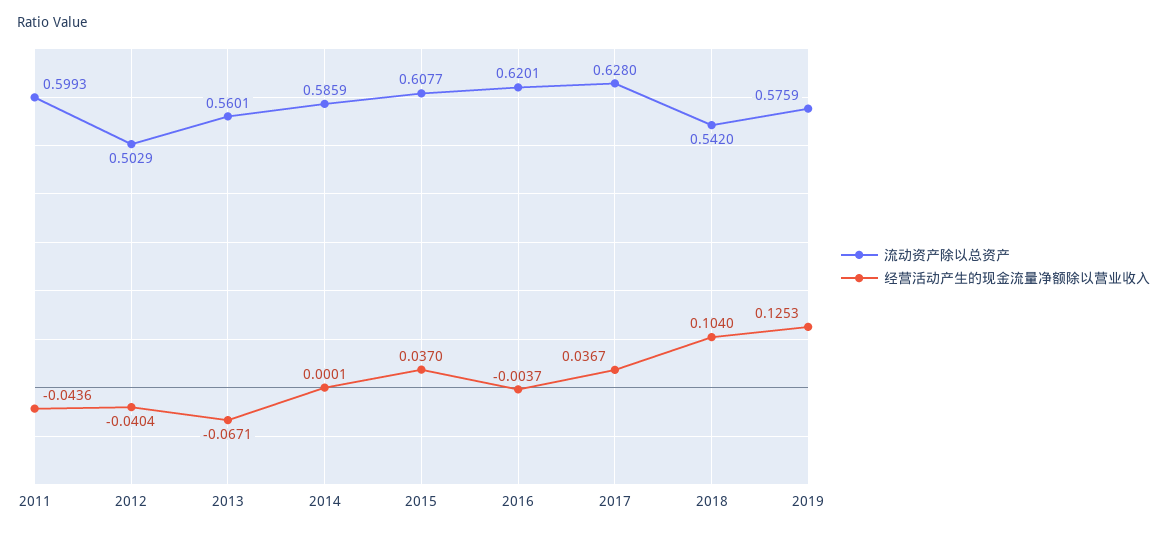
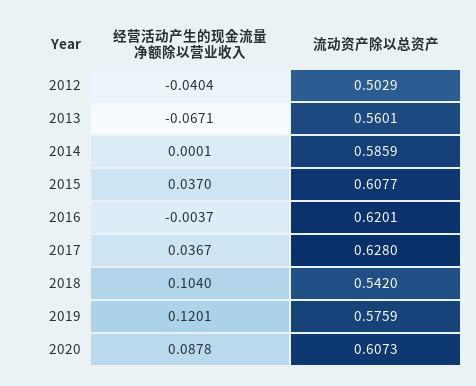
流动资产除以总资产, 2011: 0.5993 -> none
经营活动产生的现金流量净额除以营业收入, 2011: -0.0436 -> none
经营活动产生的现金流量净额除以营业收入, 2019: 0.1253 -> 0.1201
经营活动产生的现金流量净额除以营业收入, 2020: none -> 0.0878
流动资产除以总资产, 2020: none -> 0.6073

